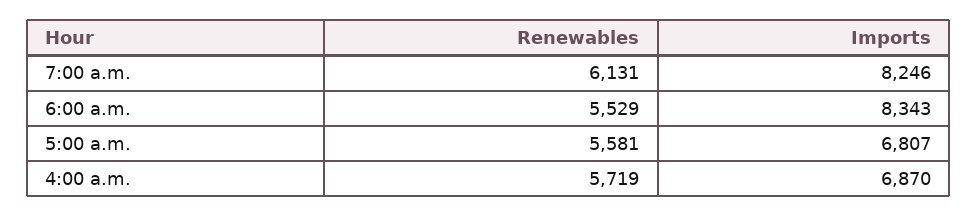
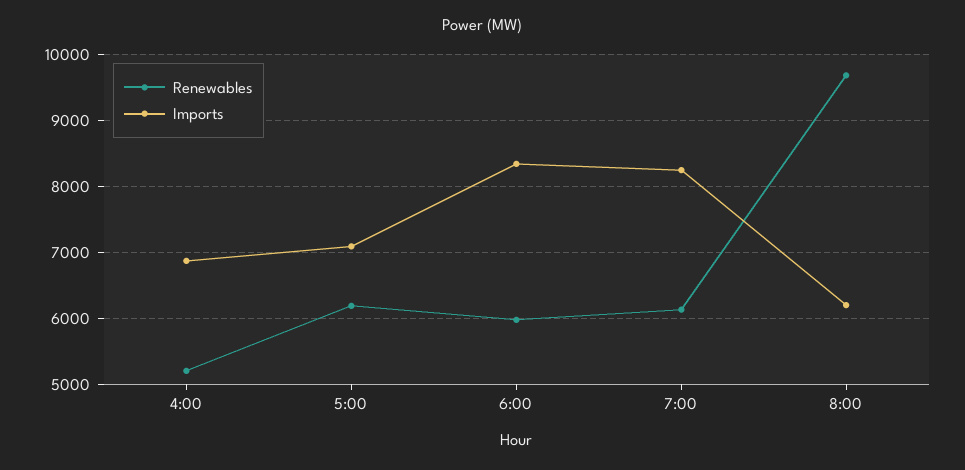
Renewables, 6:00 a.m.: 5529 -> 6000
Renewables, 5:00 a.m.: 5581 -> 6200
Imports, 5:00 a.m.: 6807 -> 7100
Renewables, 4:00 a.m.: 5719 -> 5200
Renewables, 8:00: none -> 9700
Imports, 8:00: none -> 6200

